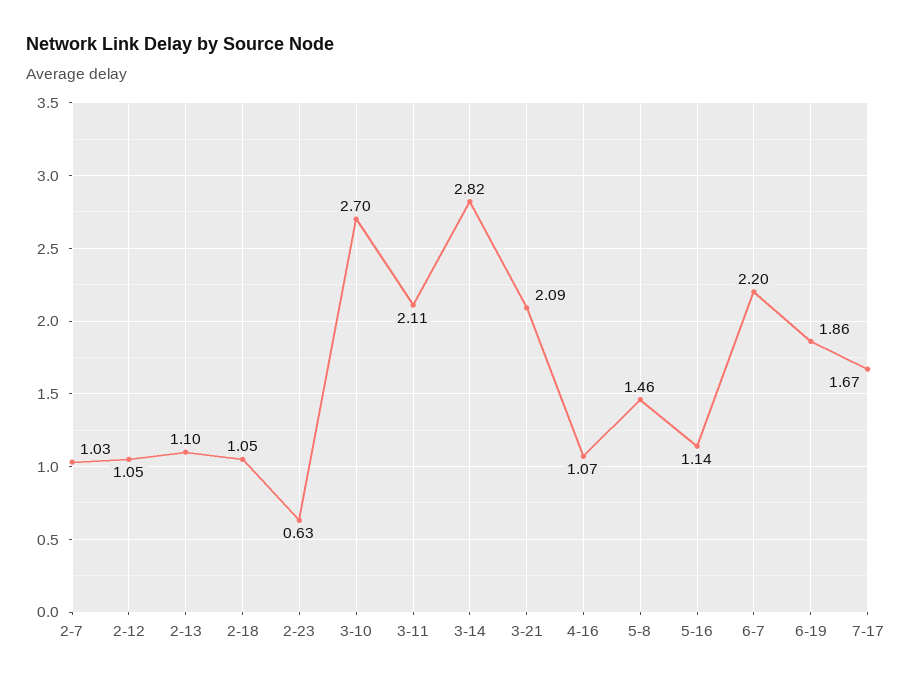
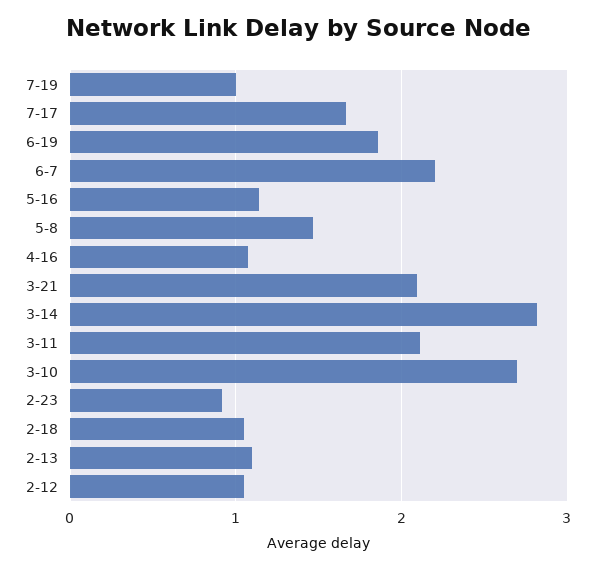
2-7: 1.03 -> none
2-23: 0.63 -> 0.9
7-19: none -> 1

